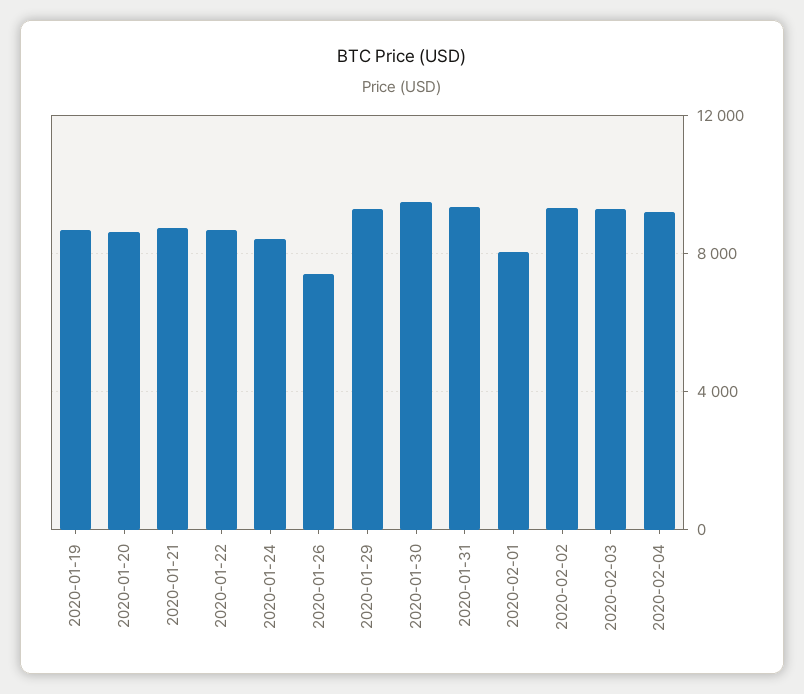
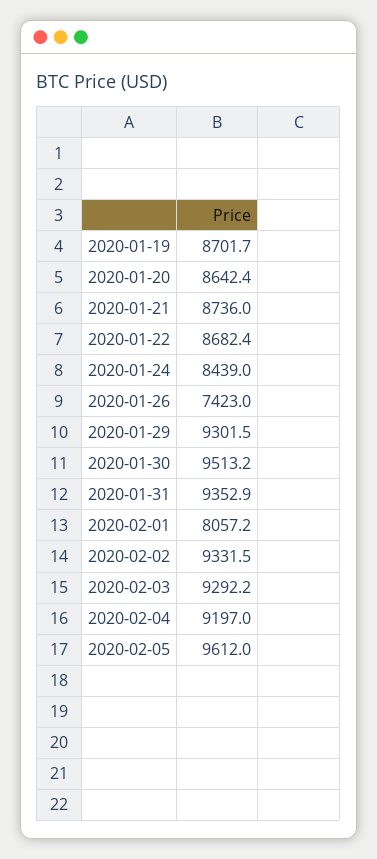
2020-02-05: none -> 9612

